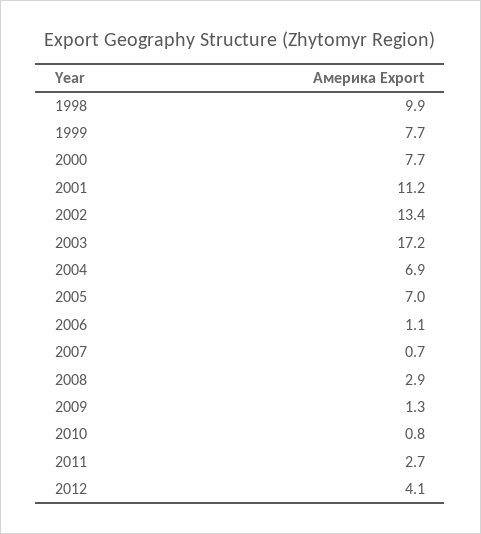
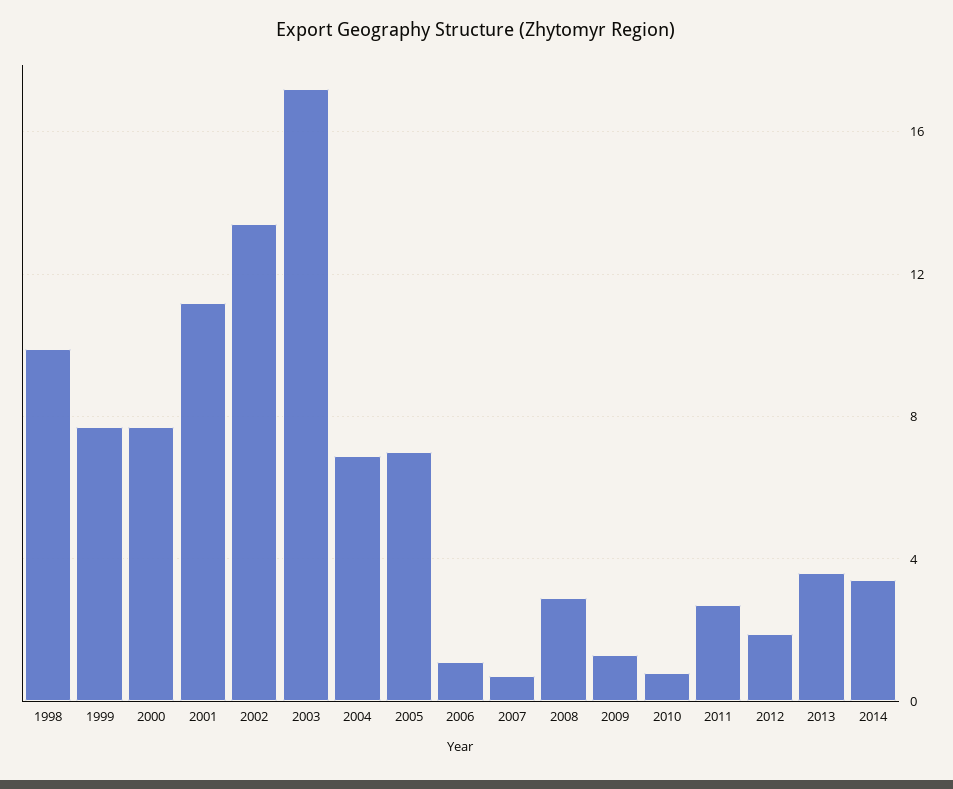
2012: 4.1 -> 2
2013: none -> 3.5
2014: none -> 3.5

